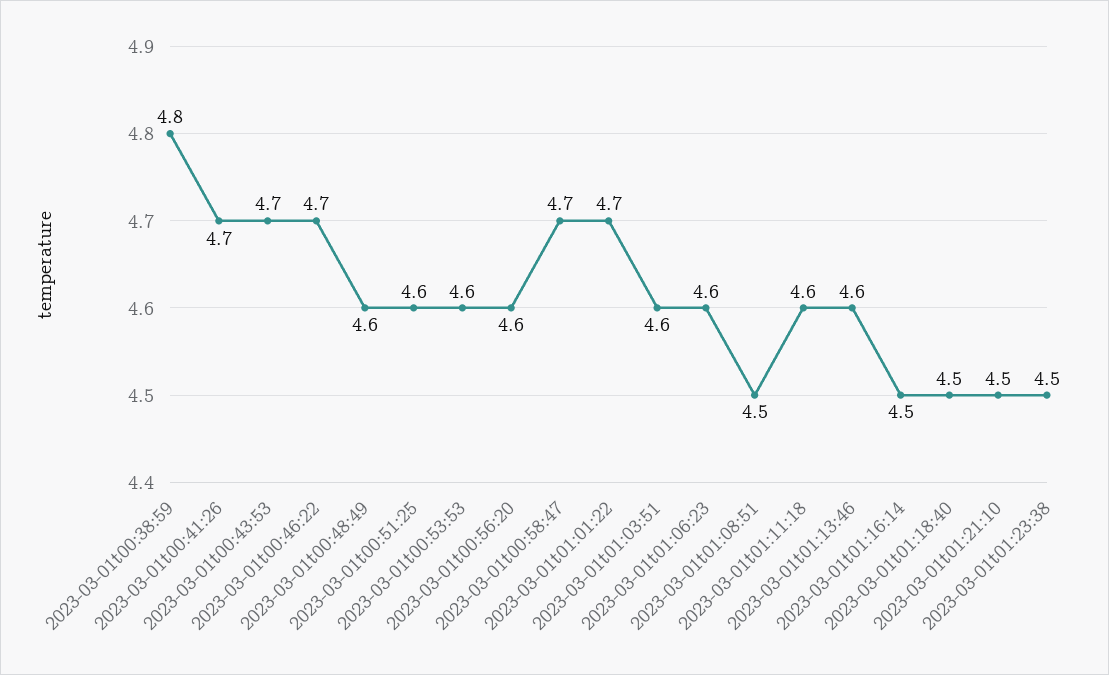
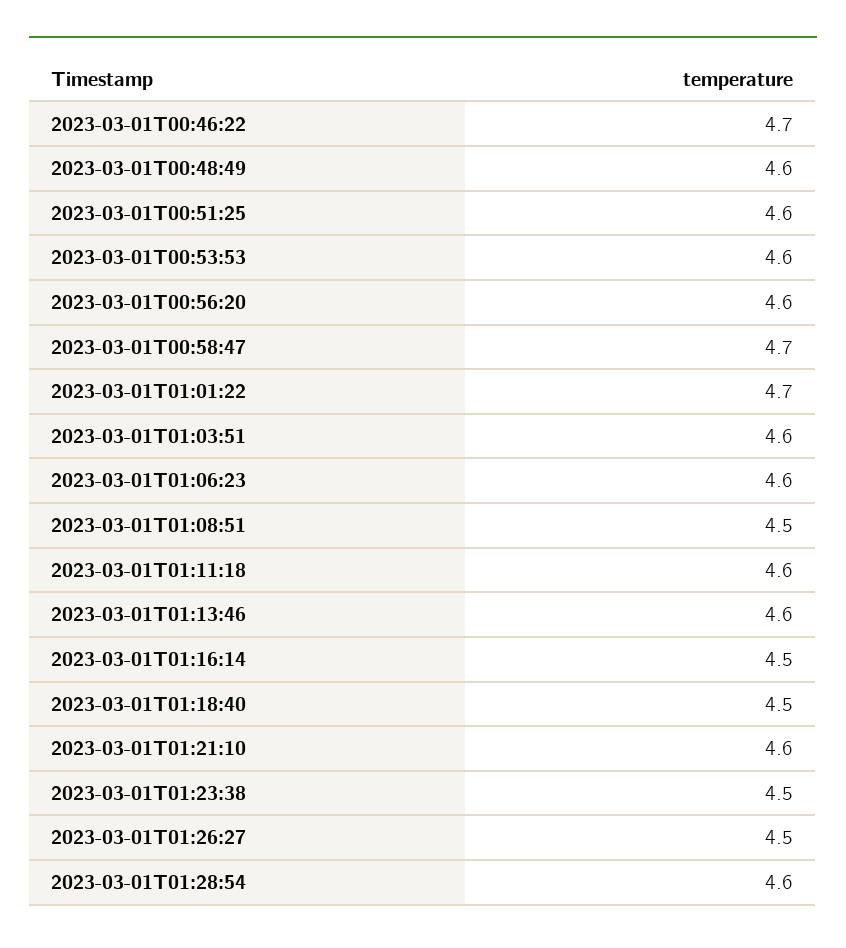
2023-03-01t00:38:59: 4.8 -> none
2023-03-01t00:41:26: 4.7 -> none
2023-03-01t00:43:53: 4.7 -> none
2023-03-01t01:21:10: 4.5 -> 4.6
2023-03-01T01:26:27: none -> 4.5
2023-03-01T01:28:54: none -> 4.6

